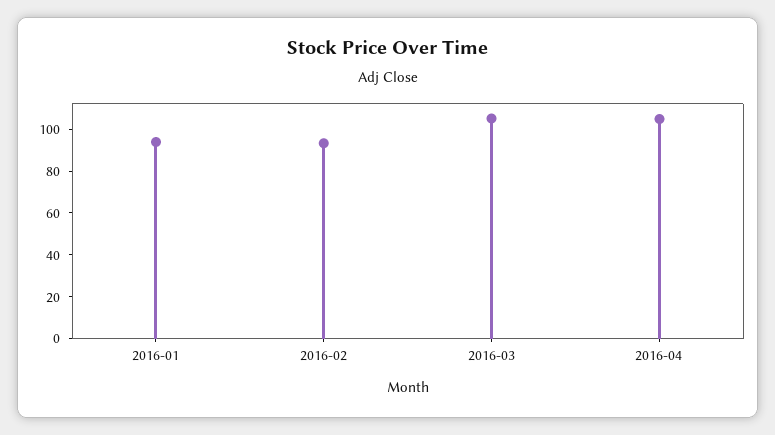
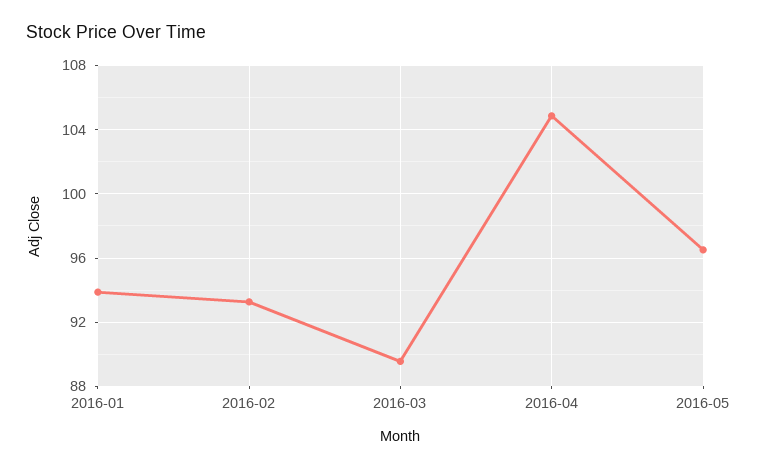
2016-03: 105 -> 89.5
2016-05: none -> 96.5

